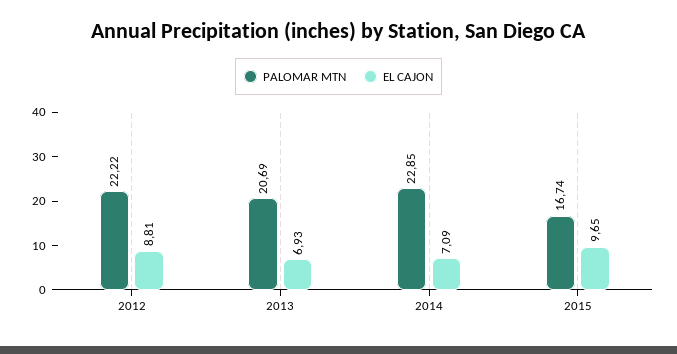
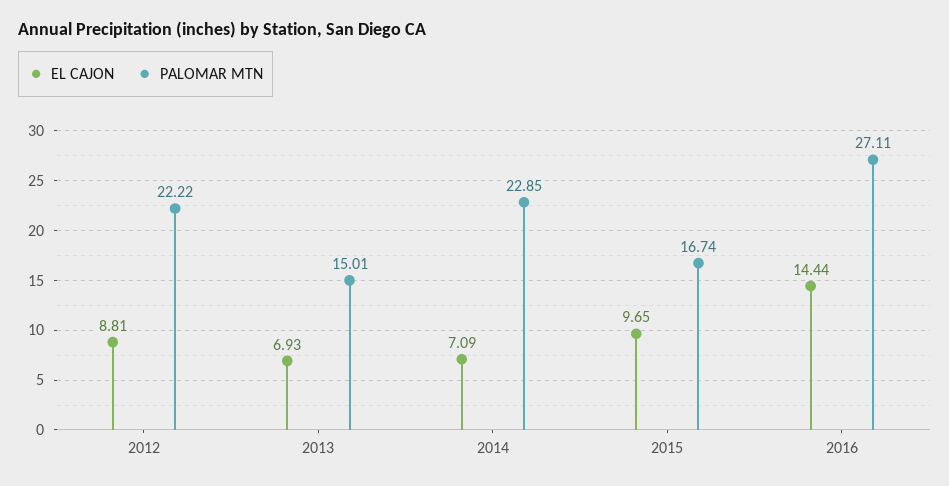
PALOMAR MTN, 2013: 20.69 -> 15.01
EL CAJON, 2016: none -> 14.44
PALOMAR MTN, 2016: none -> 27.11

